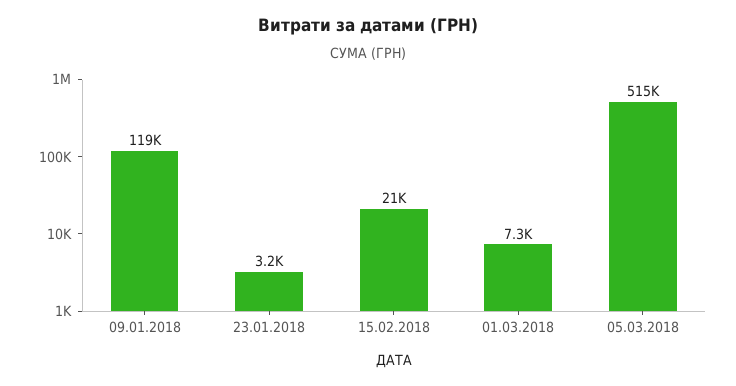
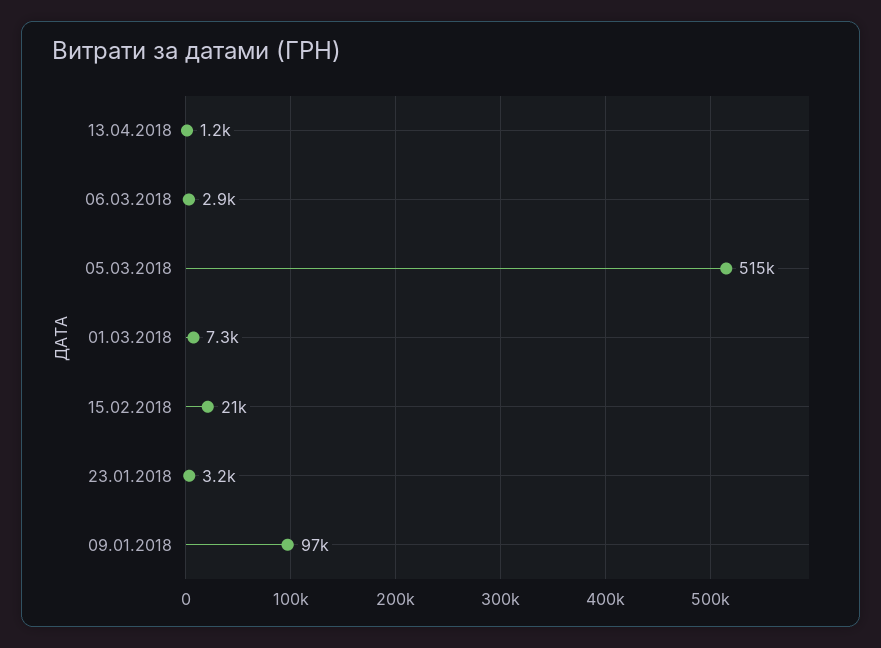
09.01.2018: 119000 -> 97000
13.04.2018: none -> 1200
06.03.2018: none -> 2900

